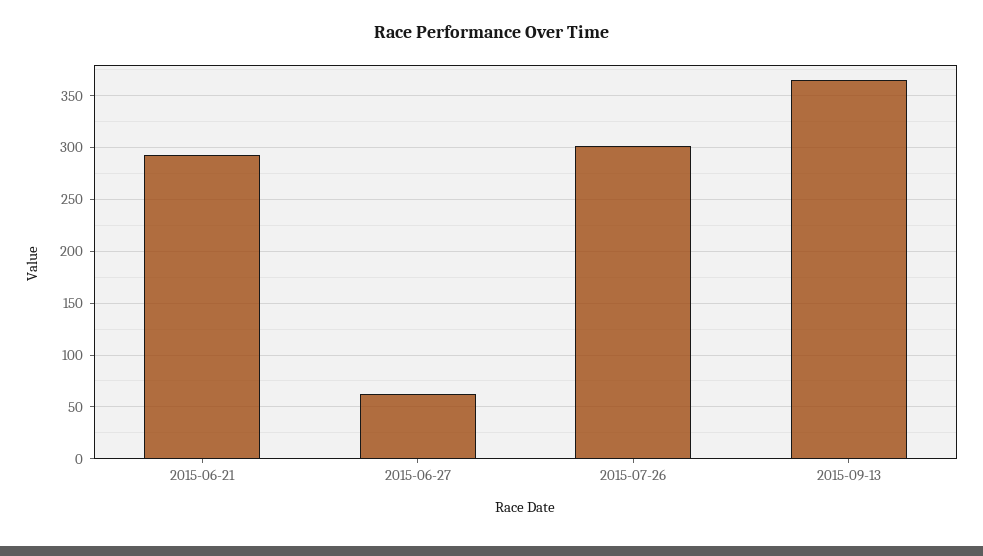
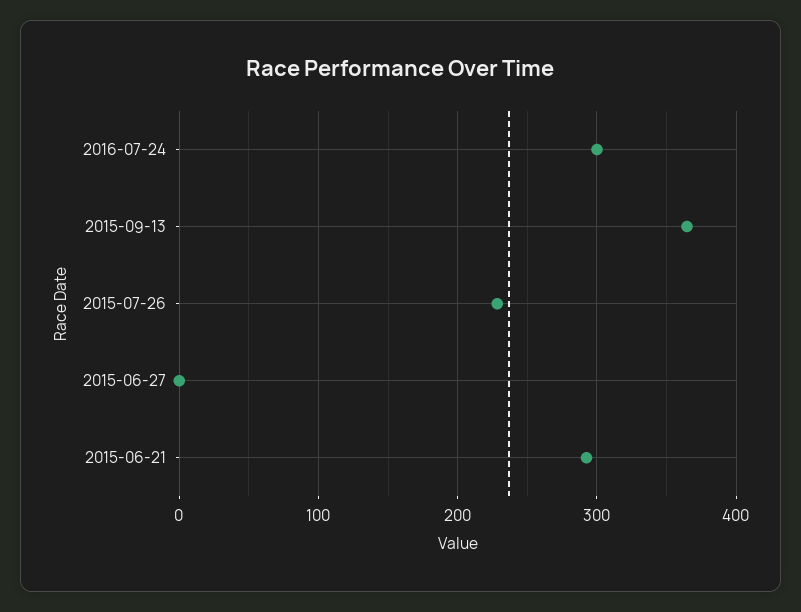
2015-06-27: 60 -> 0
2015-07-26: 300 -> 230
2016-07-24: none -> 300

